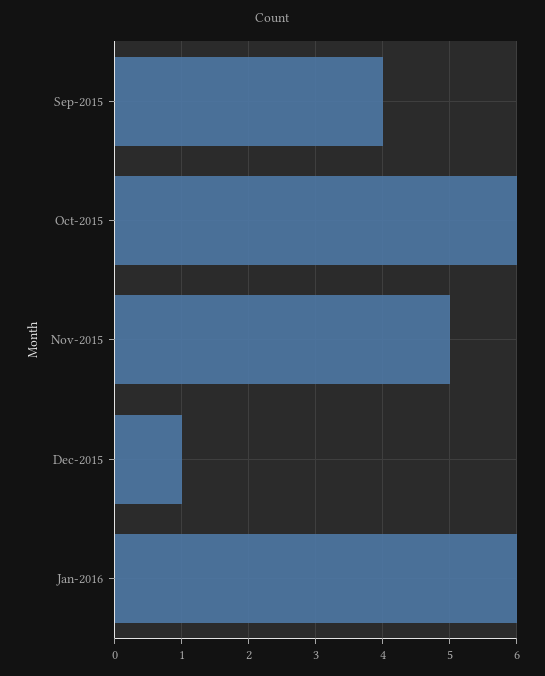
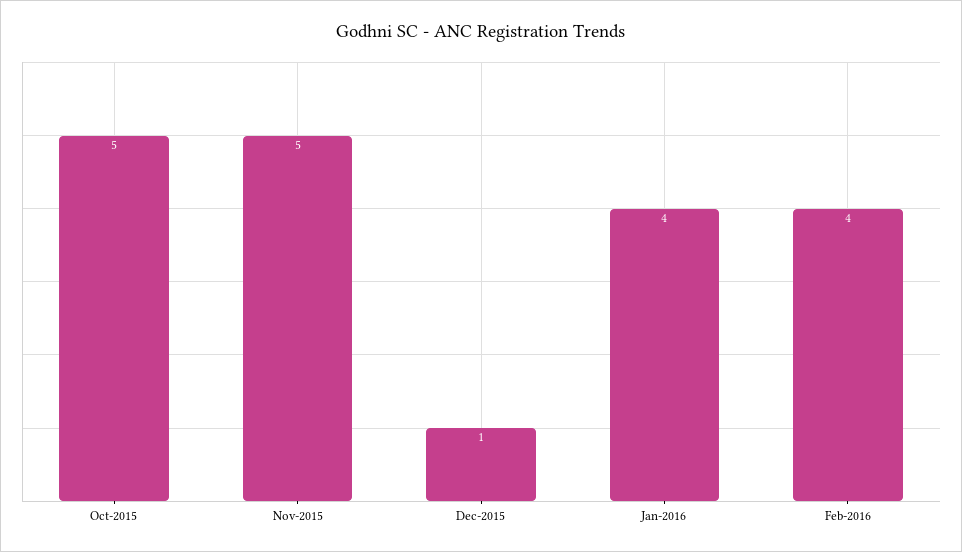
Sep-2015: 4 -> none
Oct-2015: 6 -> 5
Jan-2016: 6 -> 4
Feb-2016: none -> 4

